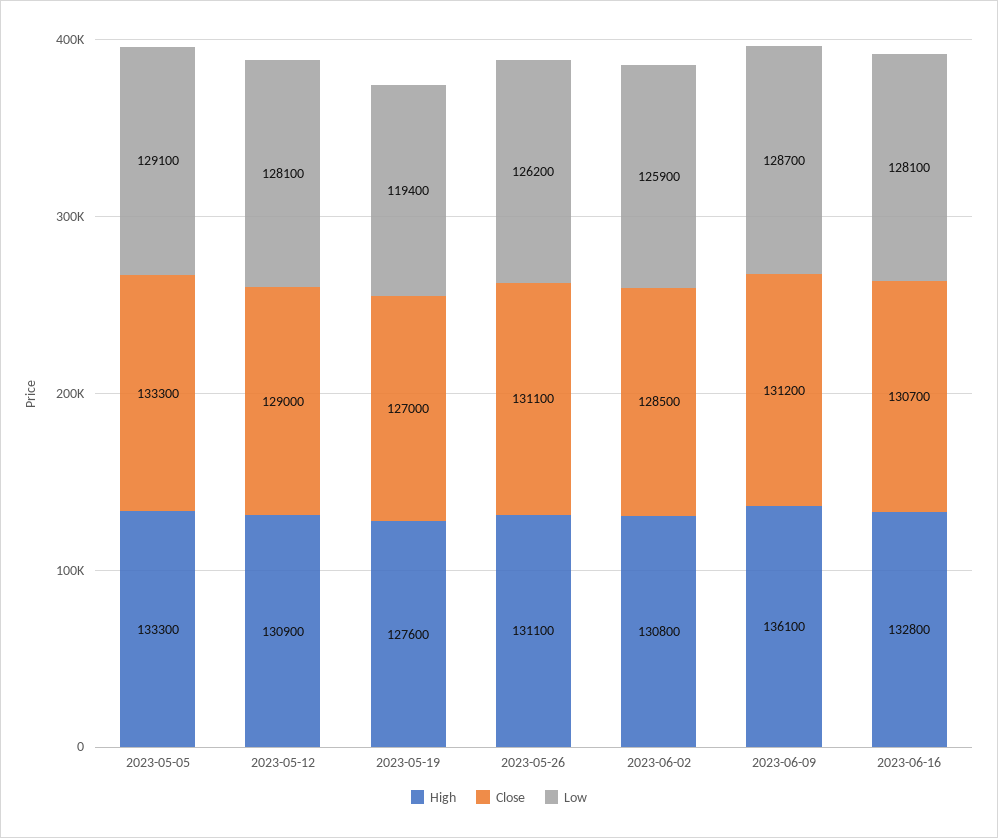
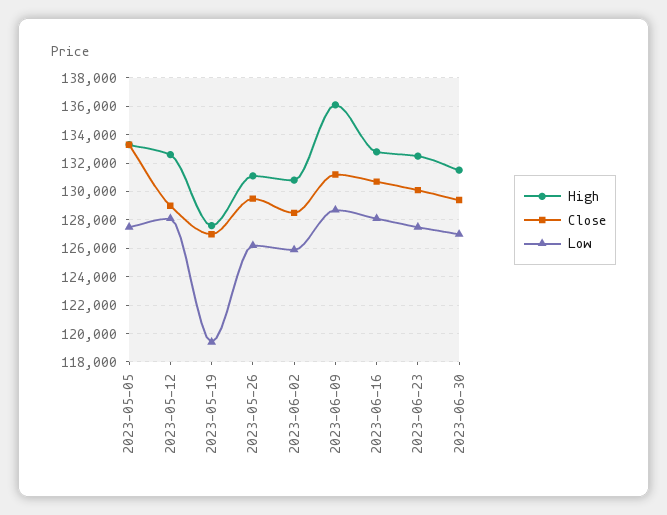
Low, 2023-05-05: 129100 -> 127500
High, 2023-05-12: 130900 -> 132500
Close, 2023-05-26: 131100 -> 129500
High, 2023-06-23: none -> 132500
Close, 2023-06-23: none -> 130000
Low, 2023-06-23: none -> 127500
High, 2023-06-30: none -> 131500
Close, 2023-06-30: none -> 129500
Low, 2023-06-30: none -> 127000

